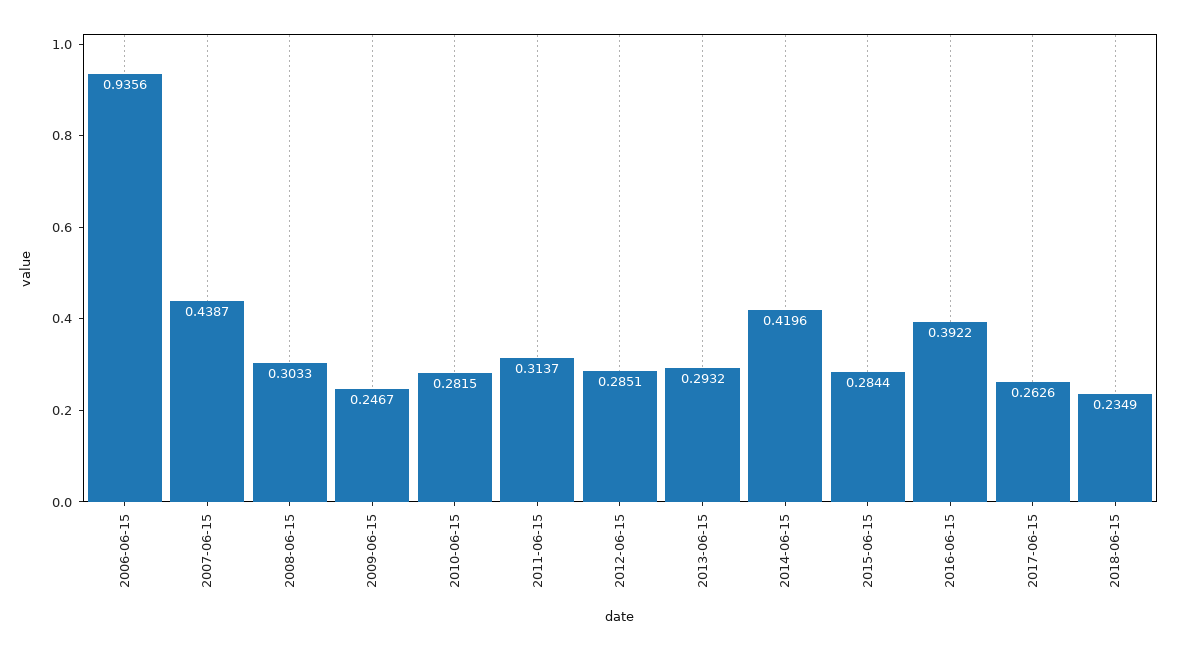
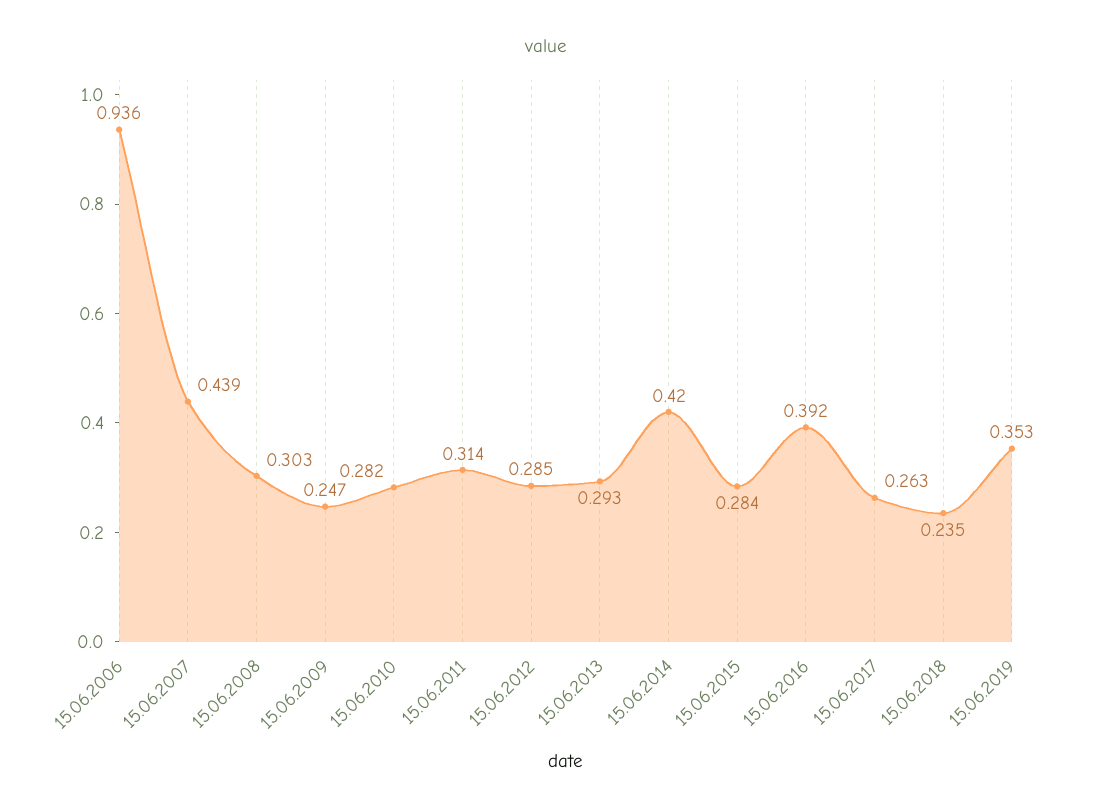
15.06.2019: none -> 0.353

